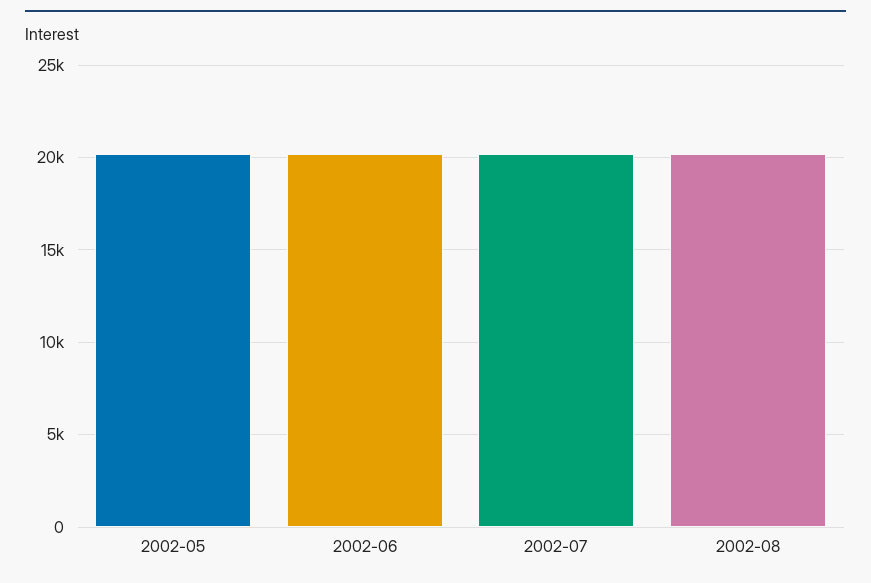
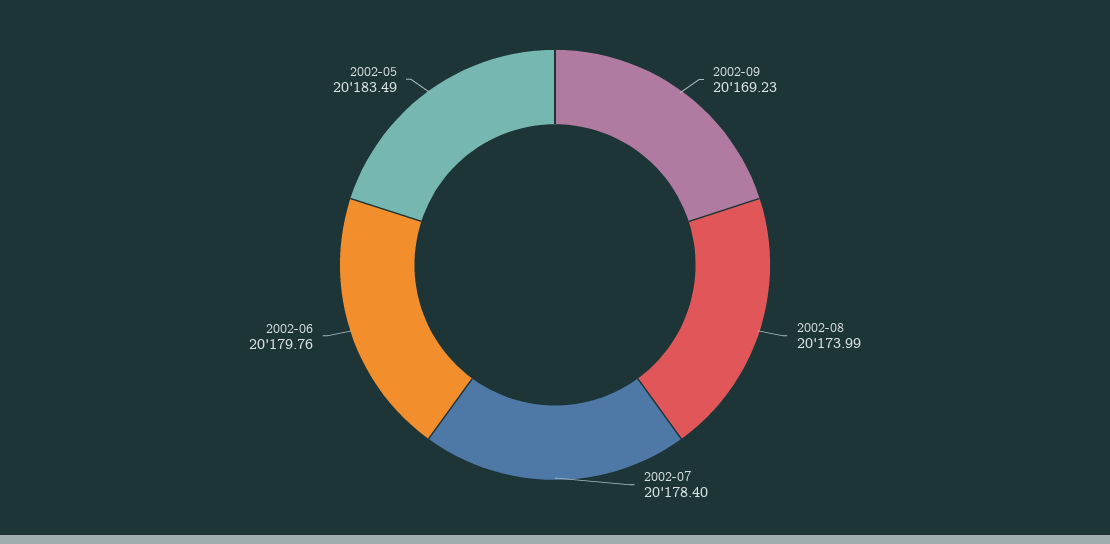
2002-09: none -> 20169.23

